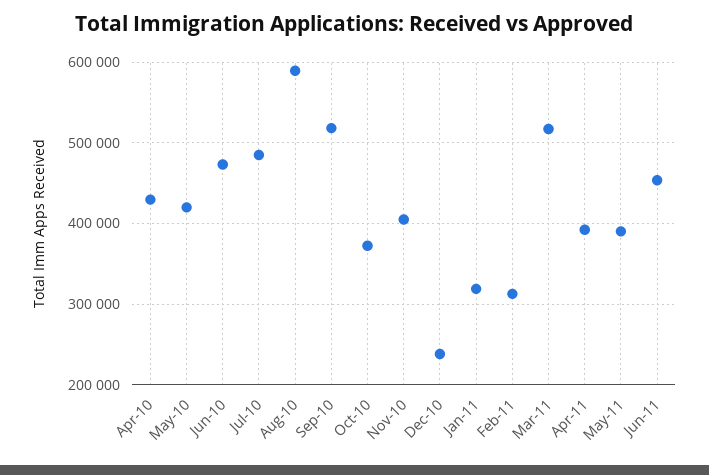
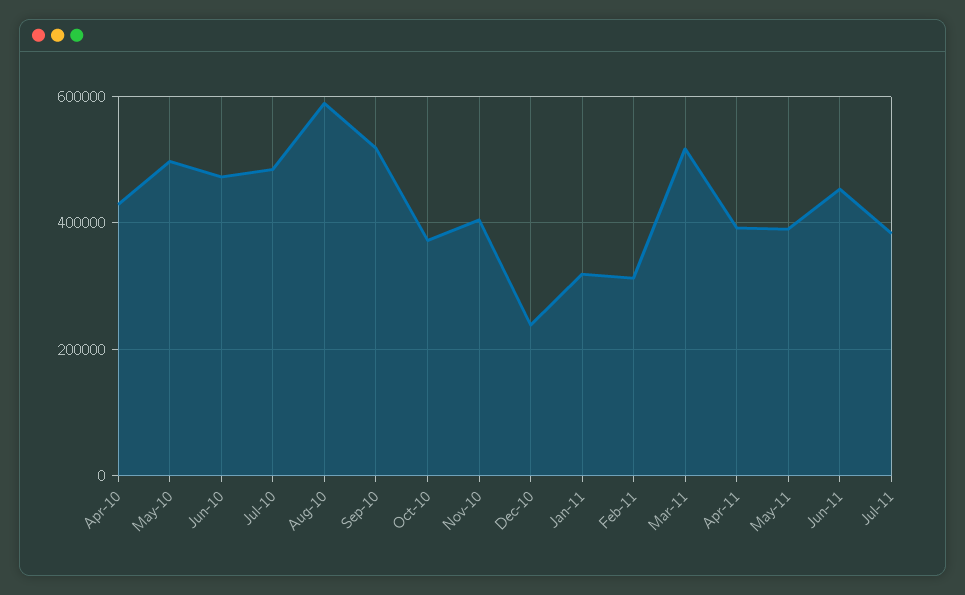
May-10: 420000 -> 500000
Jul-11: none -> 380000

